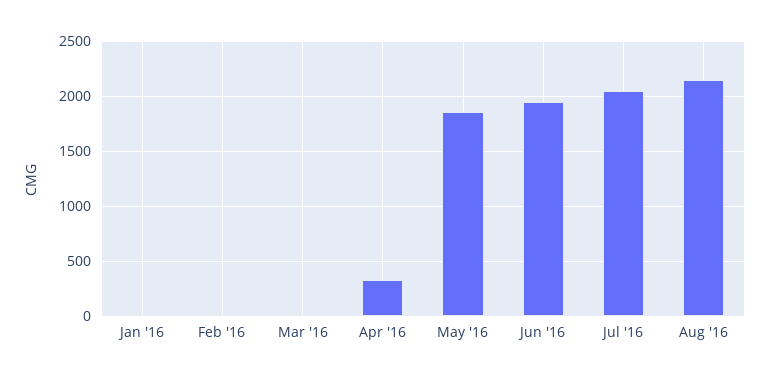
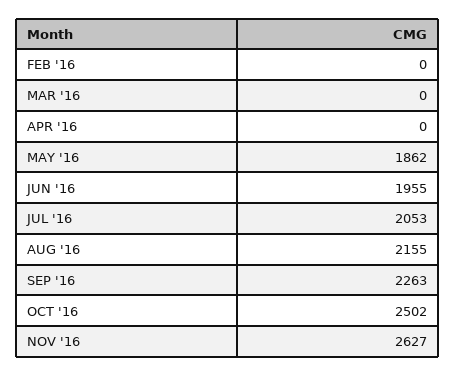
Jan '16: 0 -> none
Apr '16: 300 -> 0
SEP '16: none -> 2263
OCT '16: none -> 2502
NOV '16: none -> 2627

